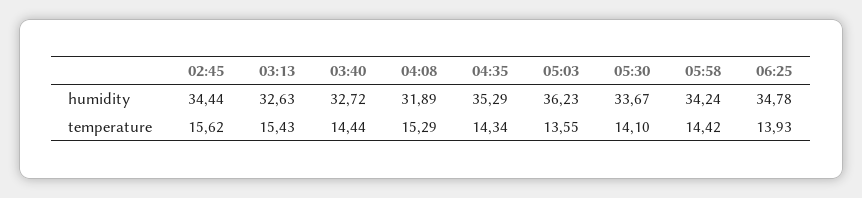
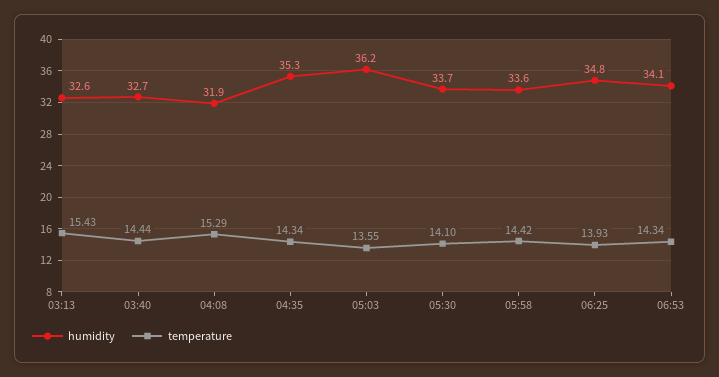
humidity, 02:45: 34.44 -> none
humidity, 05:58: 34.24 -> 33.6
temperature, 02:45: 15.62 -> none
humidity, 06:53: none -> 34.1
temperature, 06:53: none -> 14.34

